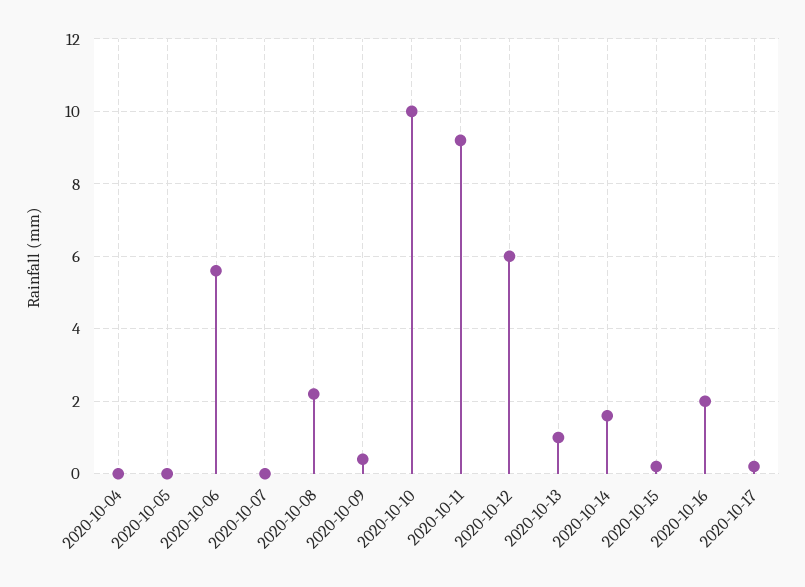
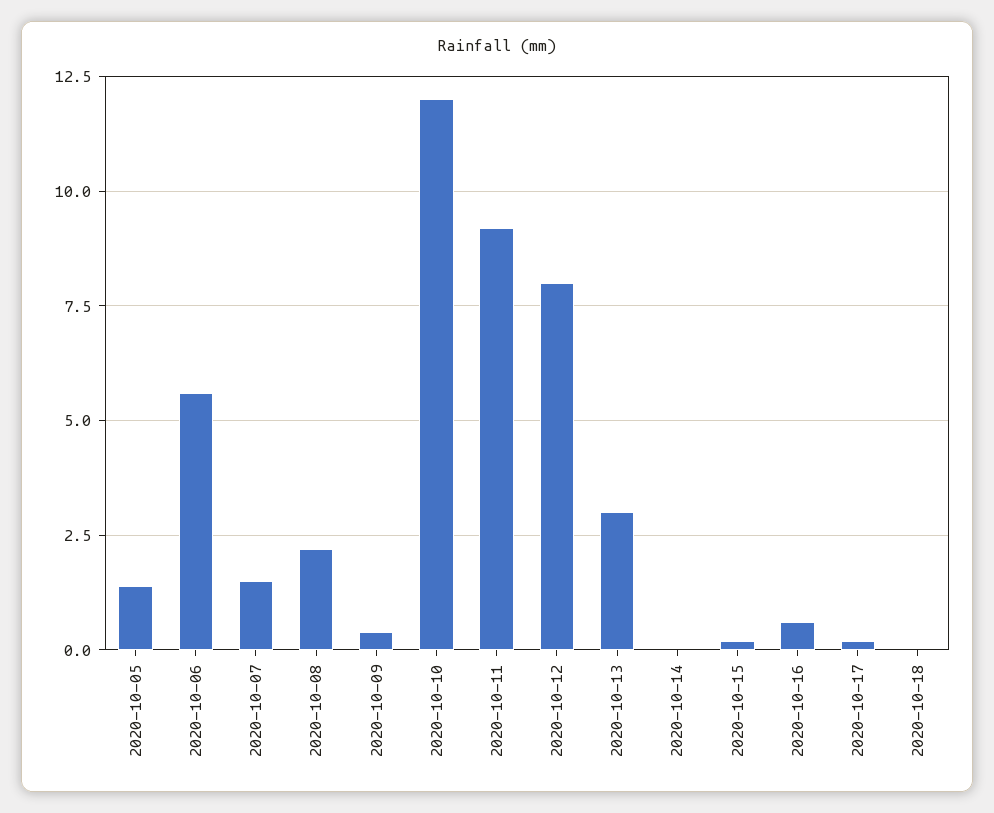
2020-10-04: 0 -> none
2020-10-05: 0 -> 1.5
2020-10-07: 0 -> 1.5
2020-10-10: 10 -> 12
2020-10-12: 6 -> 8
2020-10-13: 1 -> 3
2020-10-14: 1.5 -> 0
2020-10-16: 2 -> 0.5
2020-10-18: none -> 0

